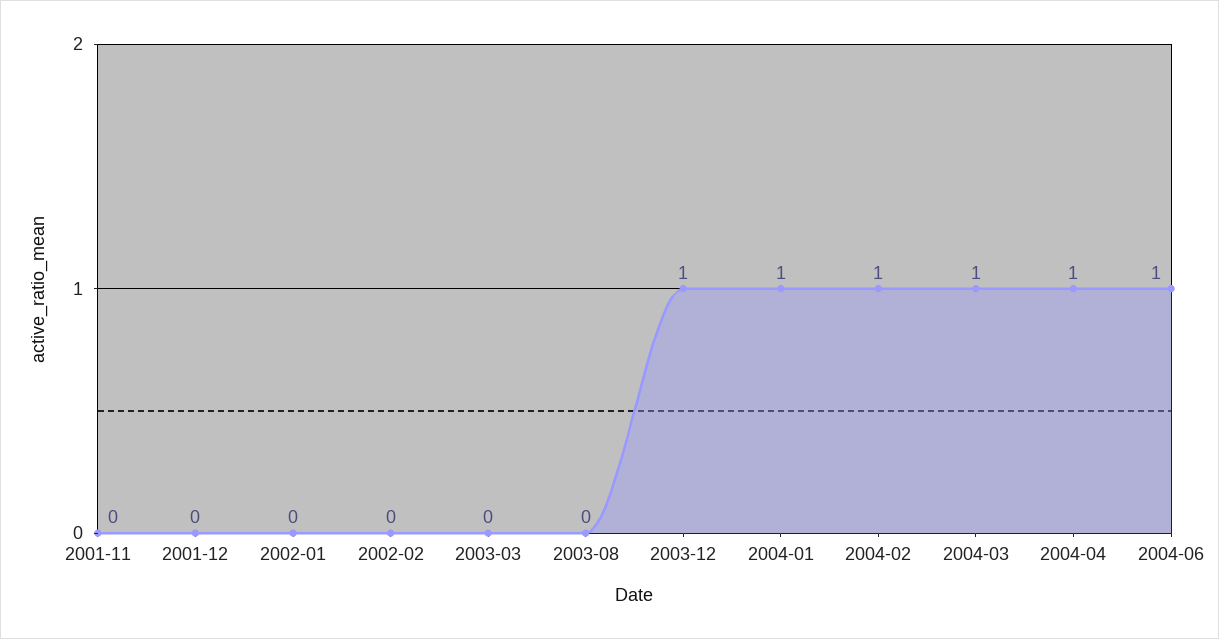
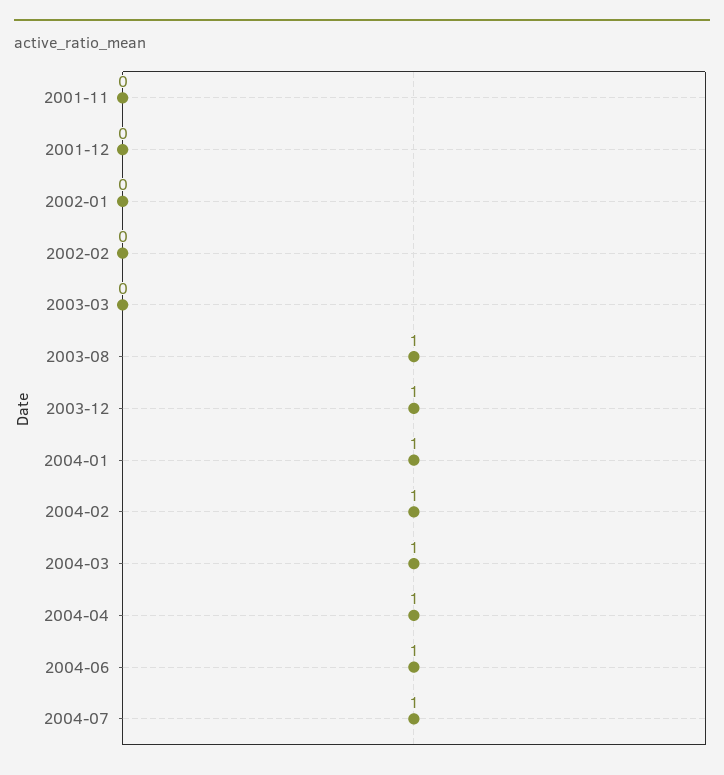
2003-08: 0 -> 1
2004-07: none -> 1

